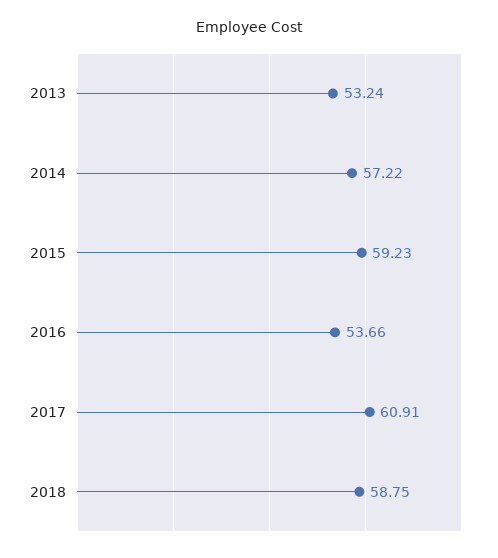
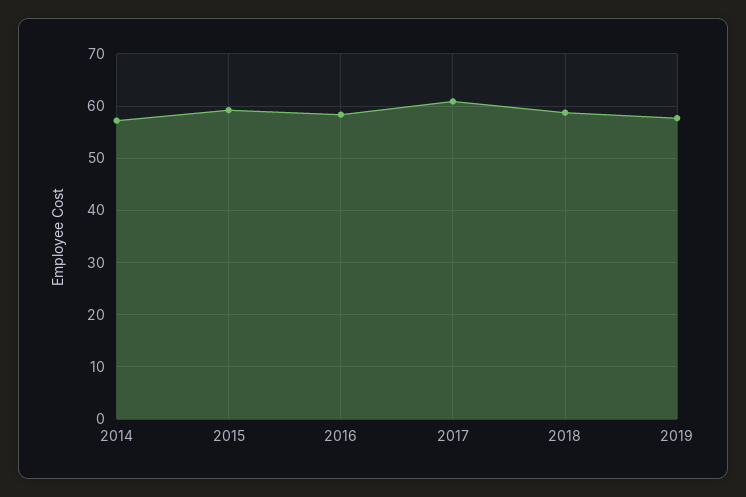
2013: 53.24 -> none
2016: 53.66 -> 58
2019: none -> 58

